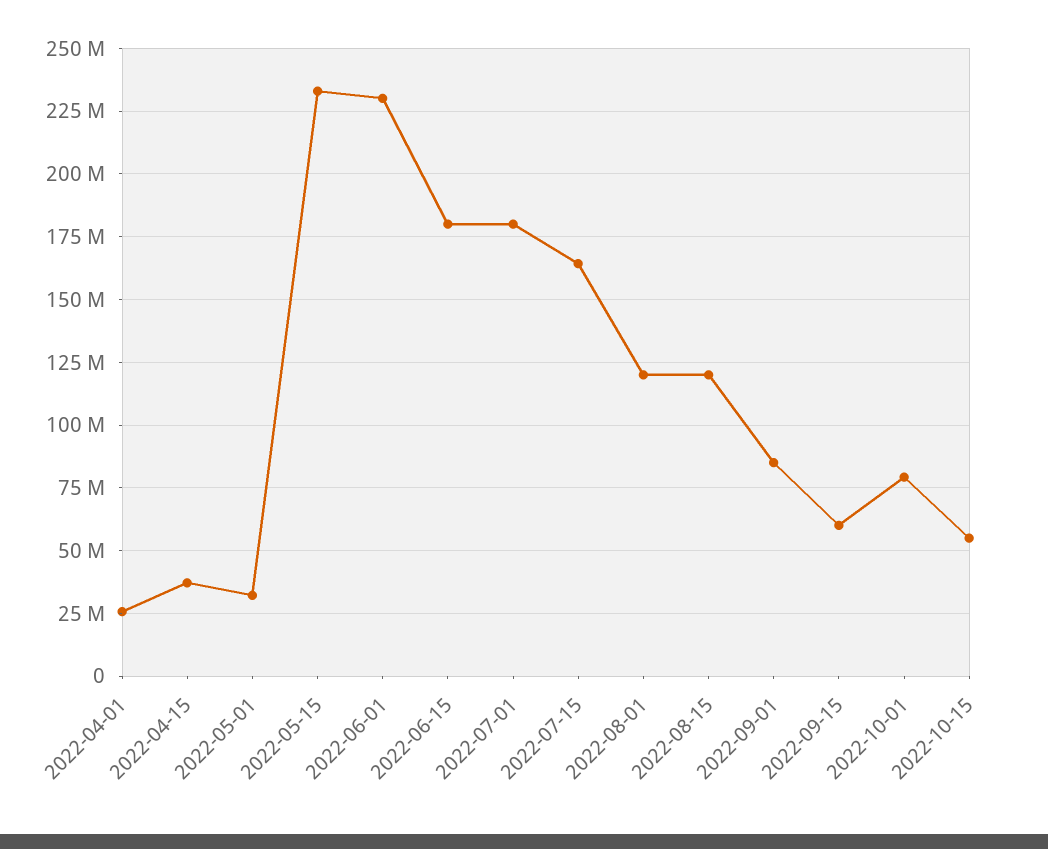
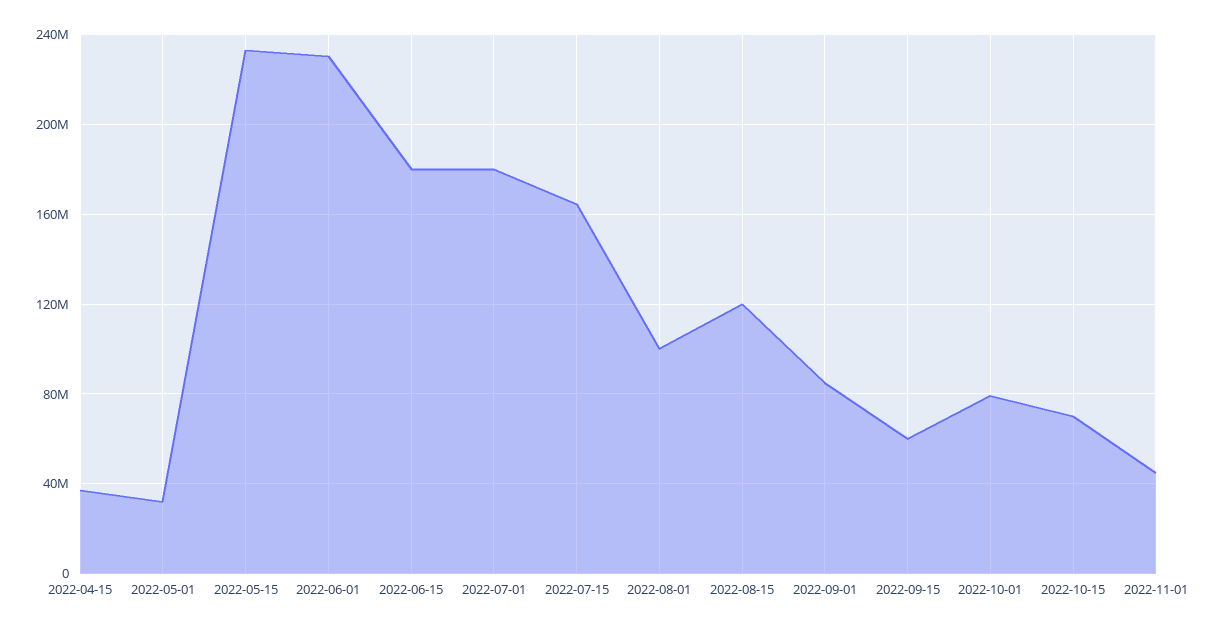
2022-04-01: 25000000 -> none
2022-08-01: 120000000 -> 100000000
2022-10-15: 55000000 -> 70000000
2022-11-01: none -> 45000000

